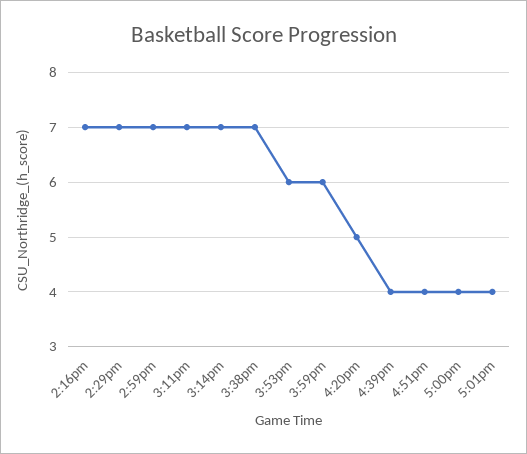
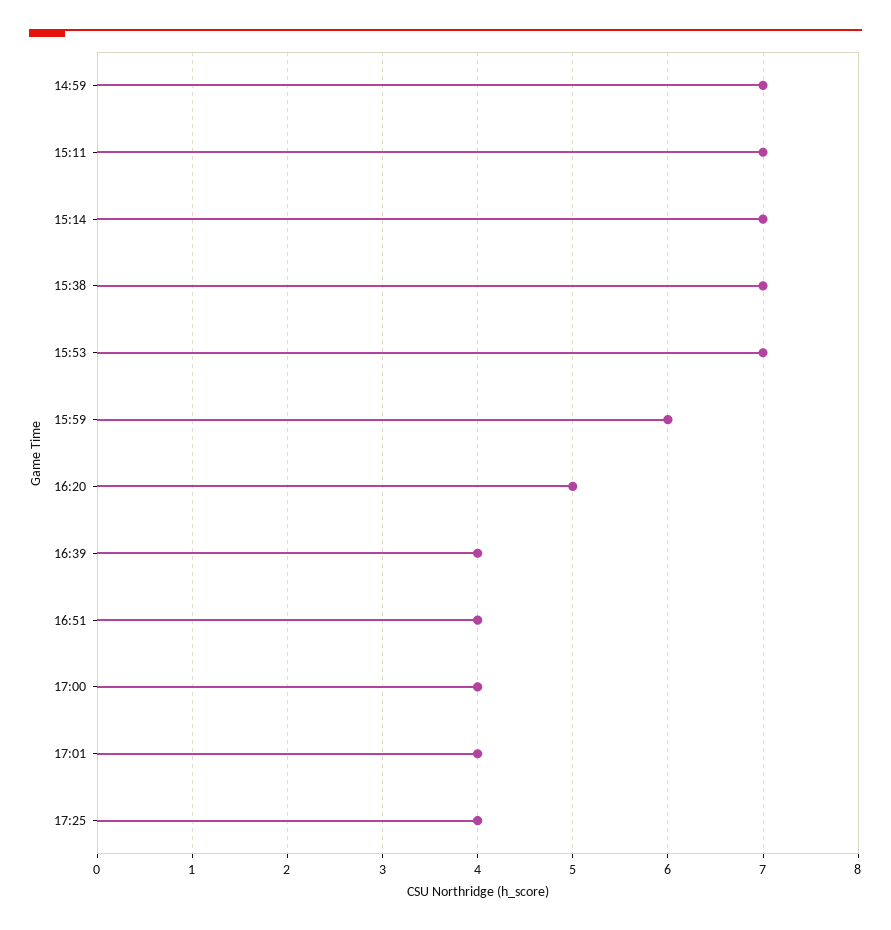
2:16pm: 7 -> none
2:29pm: 7 -> none
3:53pm: 6 -> 7
17:25: none -> 4

